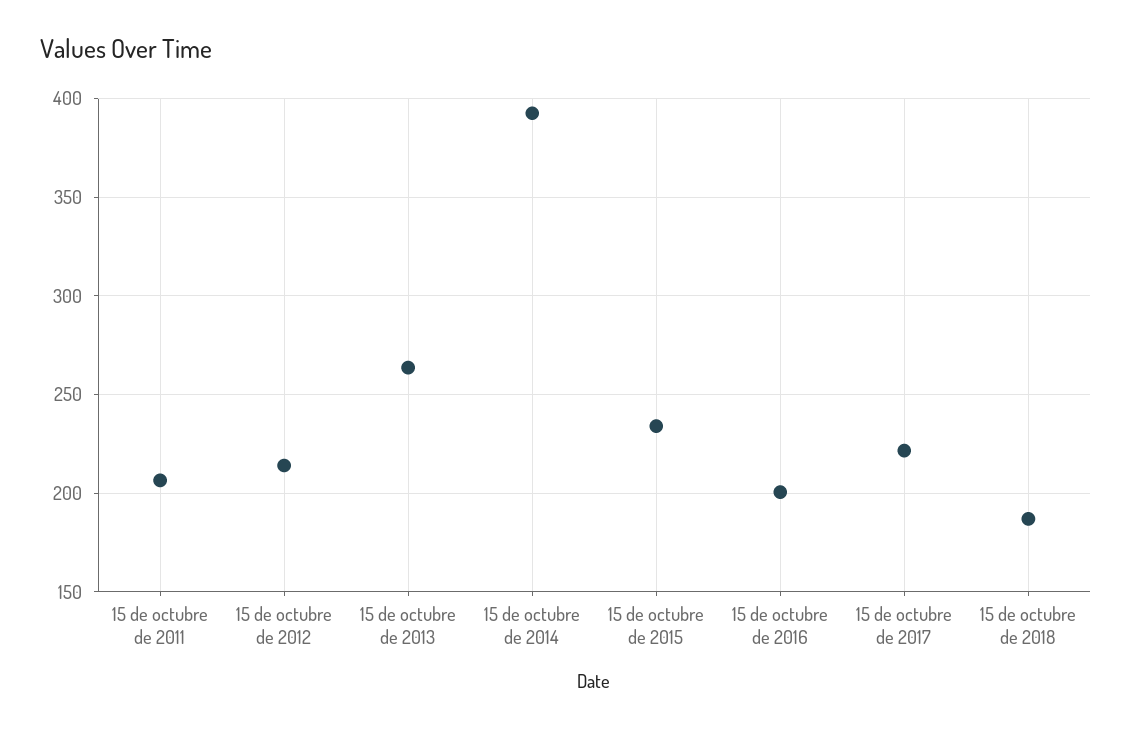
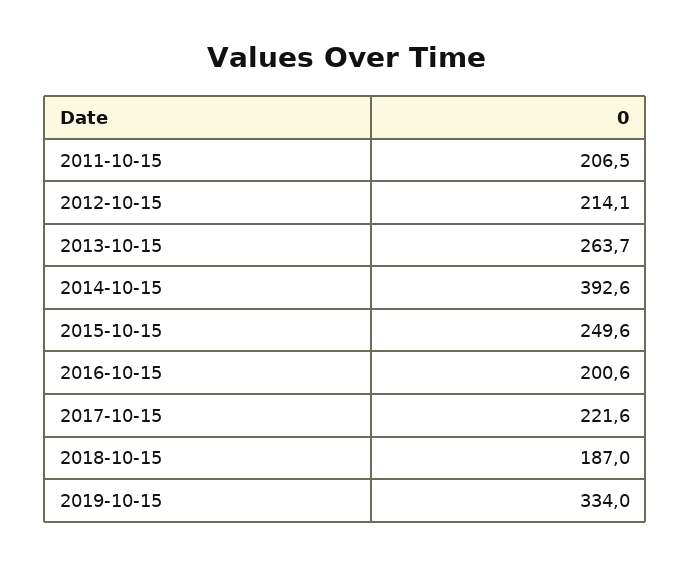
15 de octubre de 2015: 235 -> 249.6
2019-10-15: none -> 334

